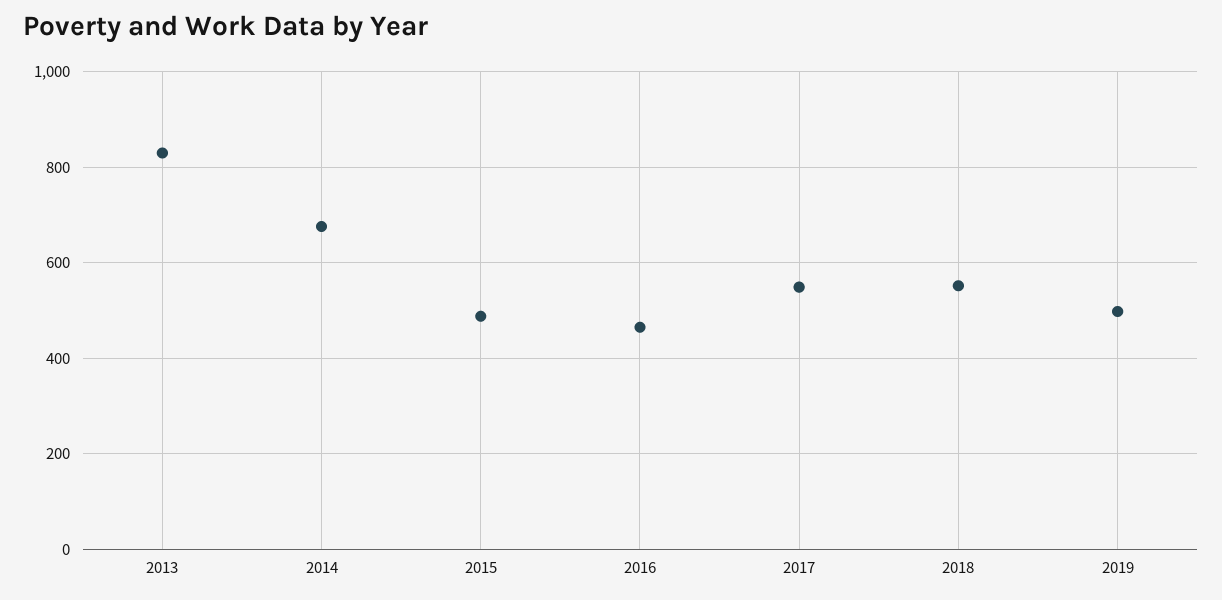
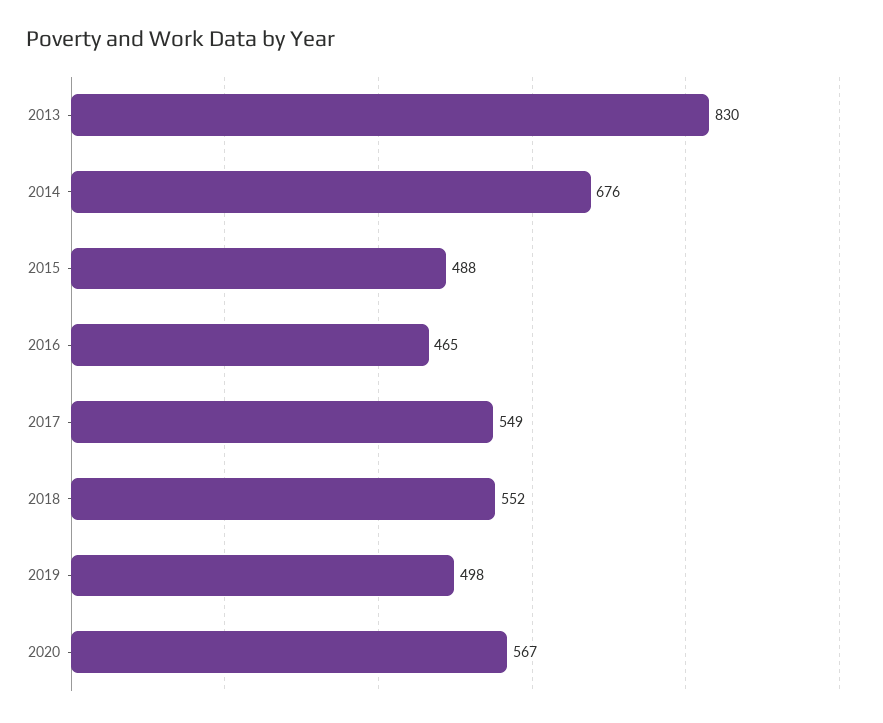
2020: none -> 567

